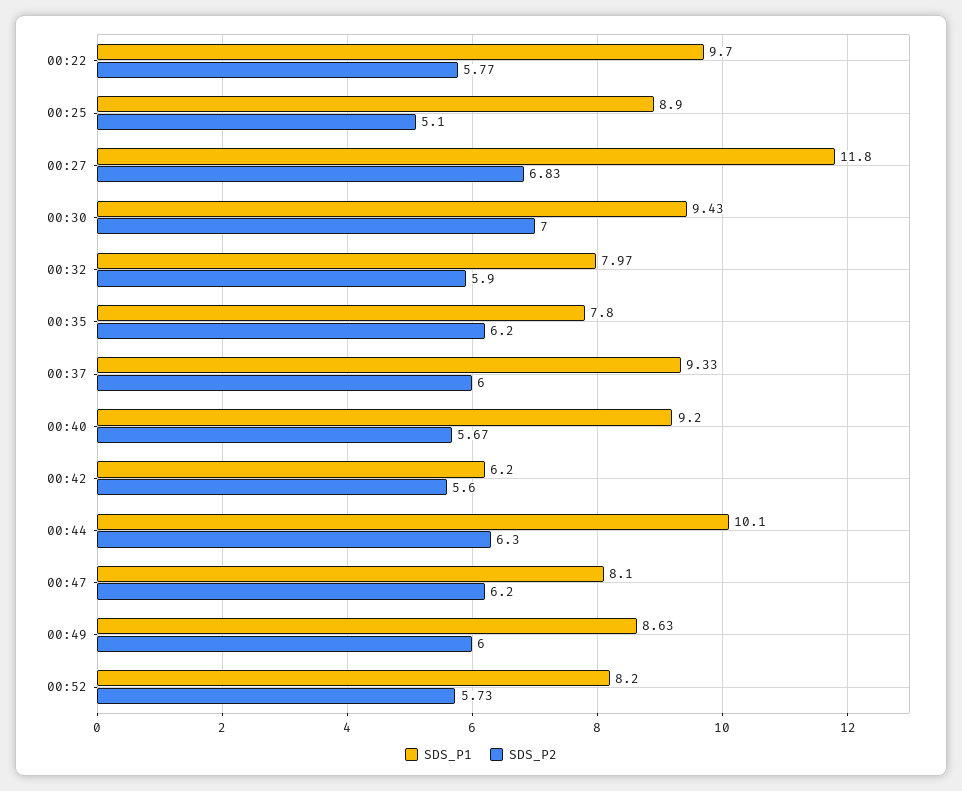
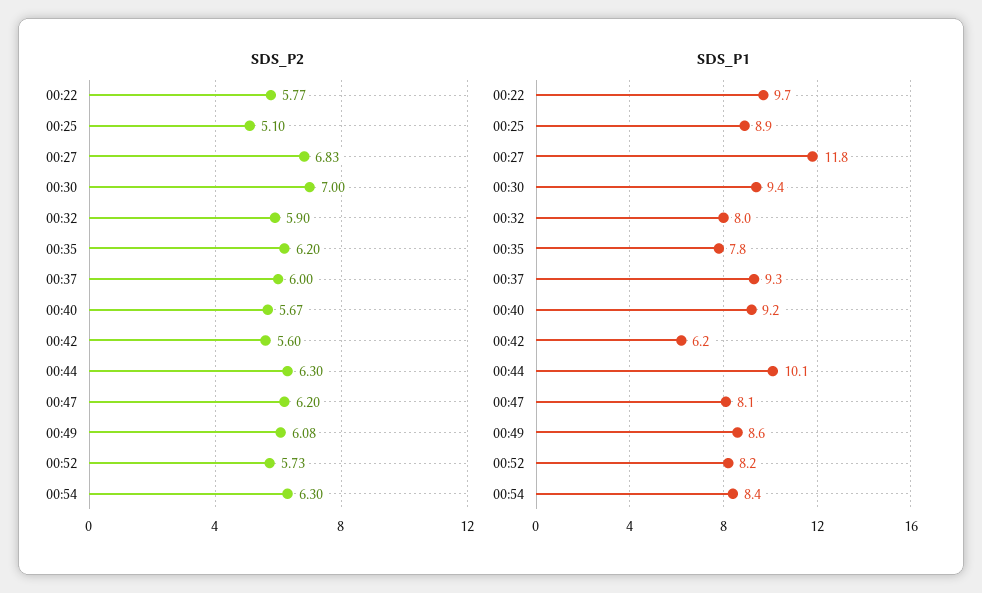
SDS_P2, 00:49: 6 -> 6.08
SDS_P2, 00:54: none -> 6.3
SDS_P1, 00:54: none -> 8.4

